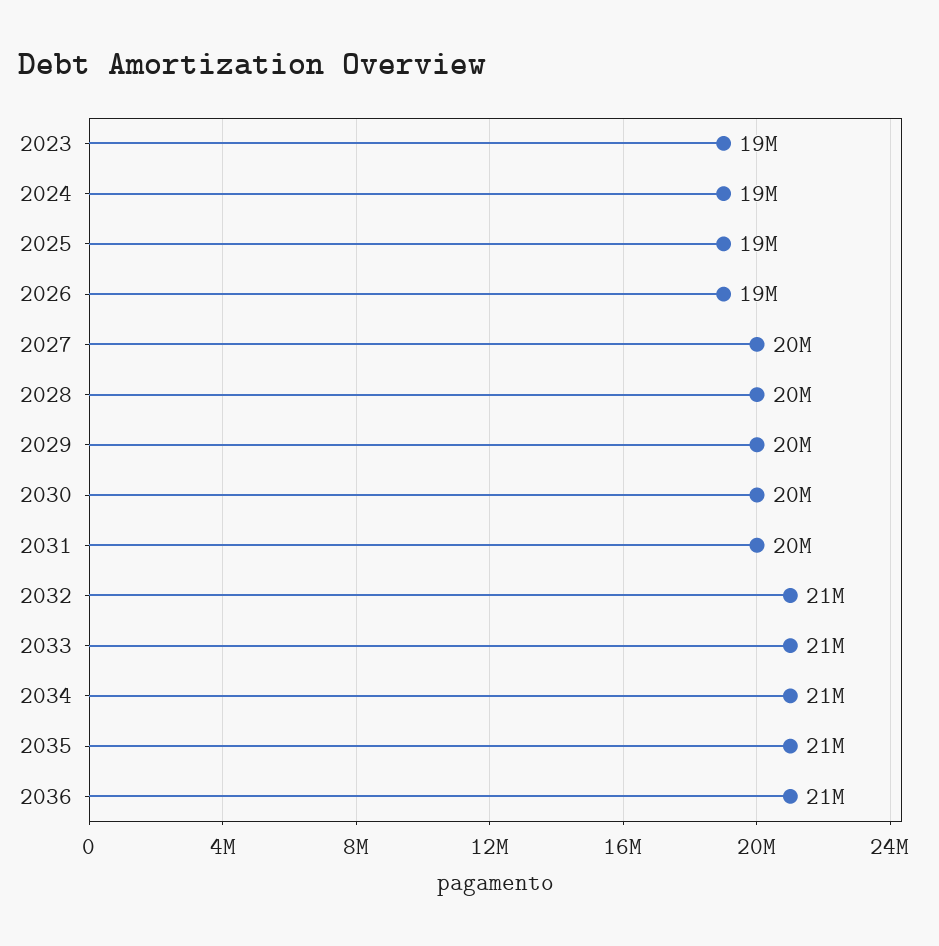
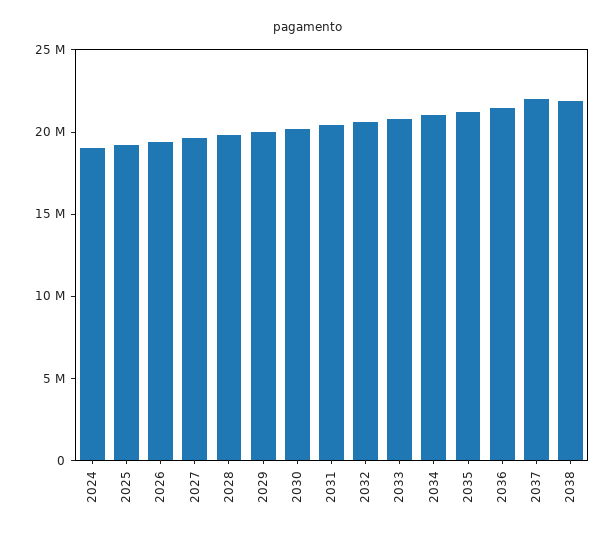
2023: 19000000 -> none
2037: none -> 22000000
2038: none -> 22000000

